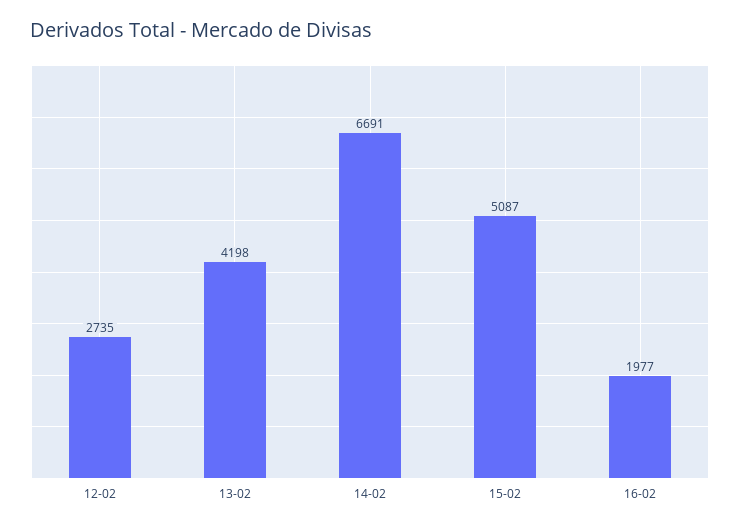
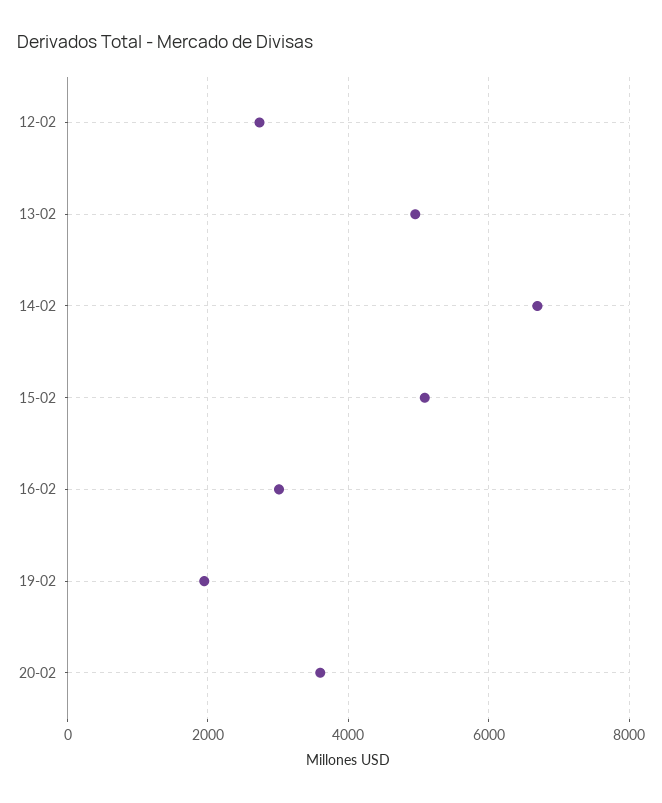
13-02: 4198 -> 5000
16-02: 1977 -> 3000
19-02: none -> 2000
20-02: none -> 3600

